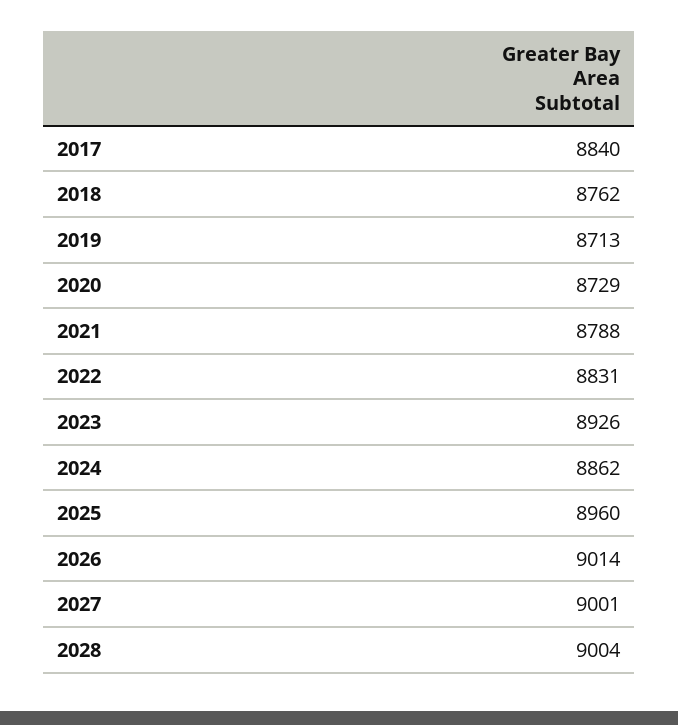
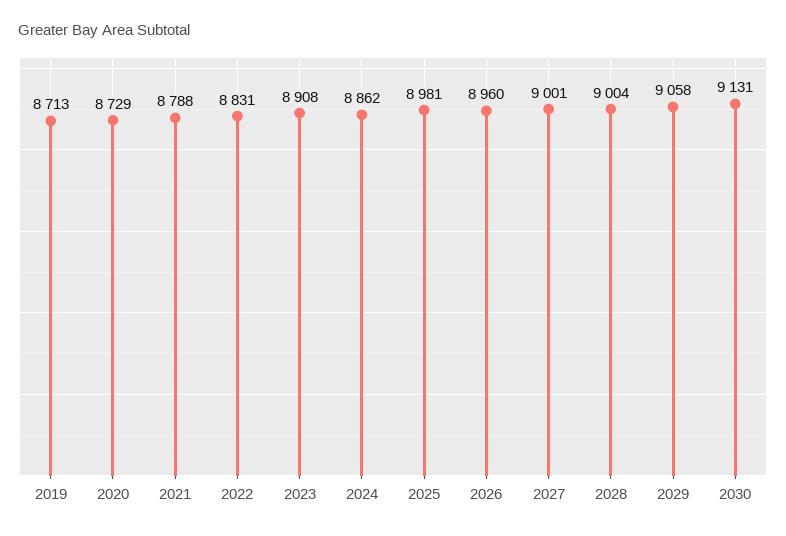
2017: 8840 -> none
2018: 8762 -> none
2023: 8926 -> 8908
2025: 8960 -> 8981
2026: 9014 -> 8960
2029: none -> 9058
2030: none -> 9131

